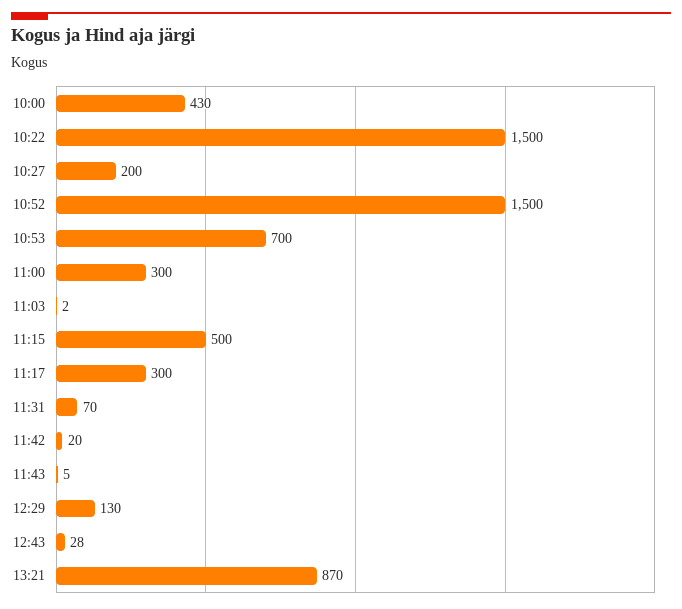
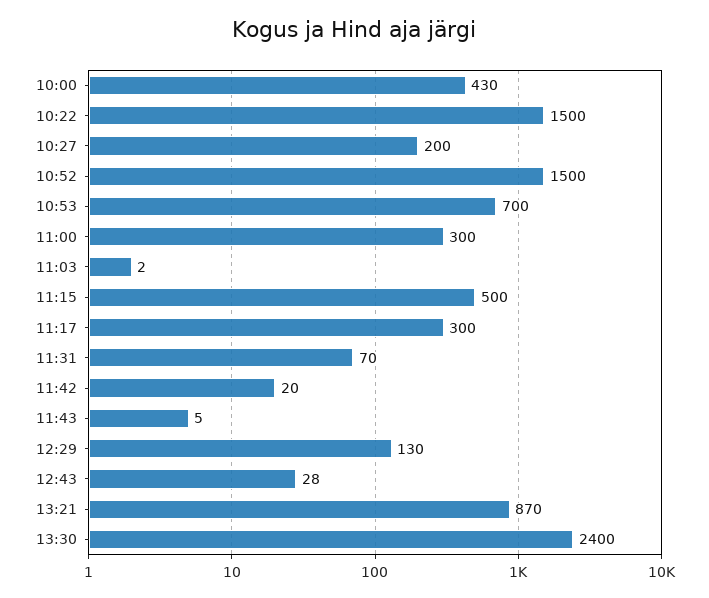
13:30: none -> 2400

